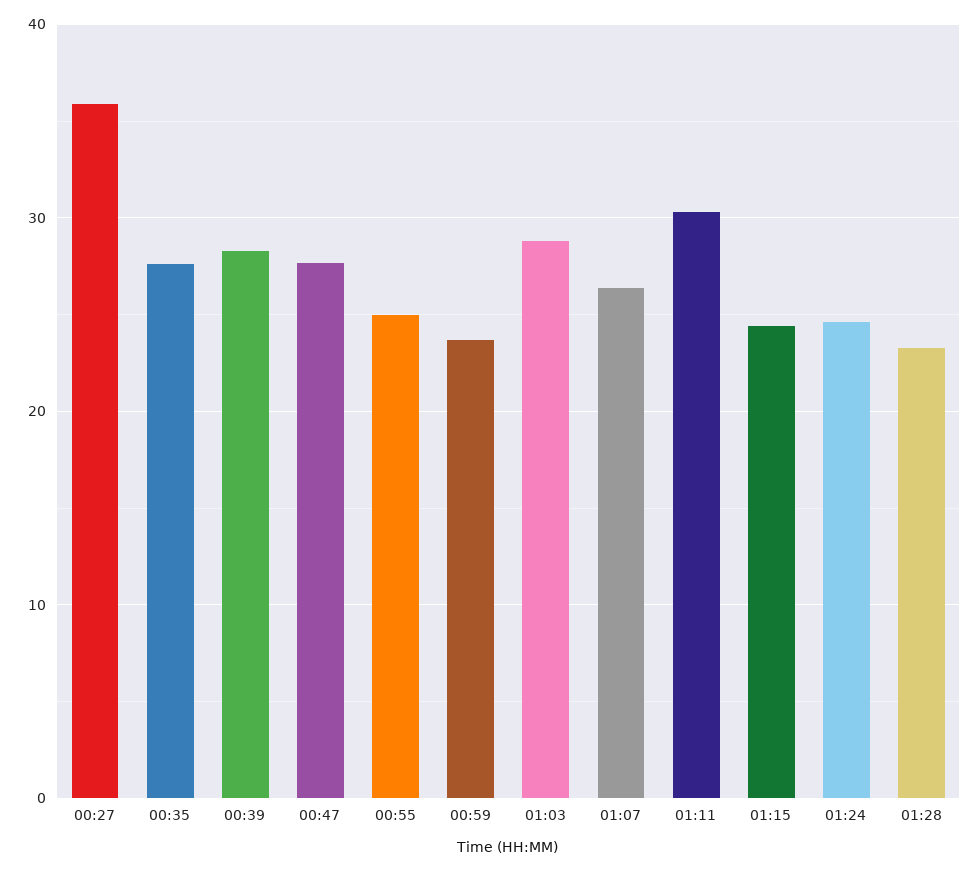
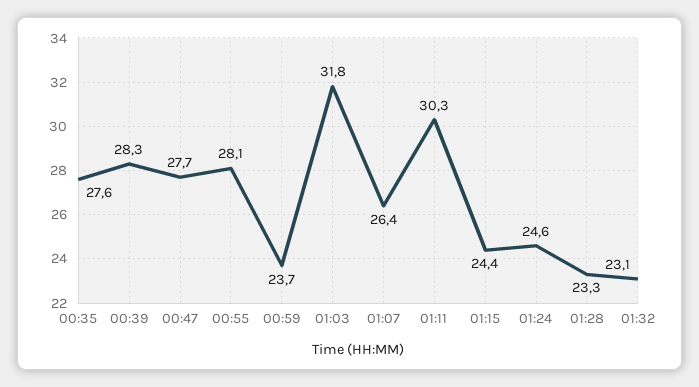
00:27: 36 -> none
00:55: 25 -> 28.1
01:03: 29 -> 31.8
01:32: none -> 23.1

